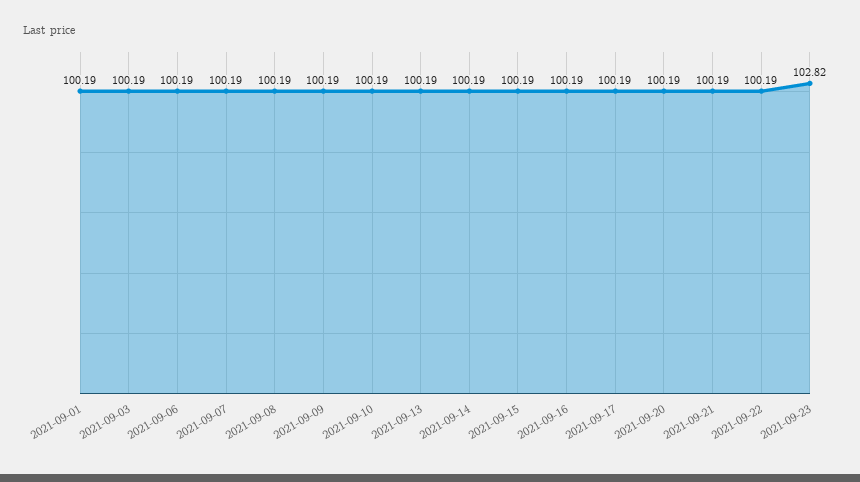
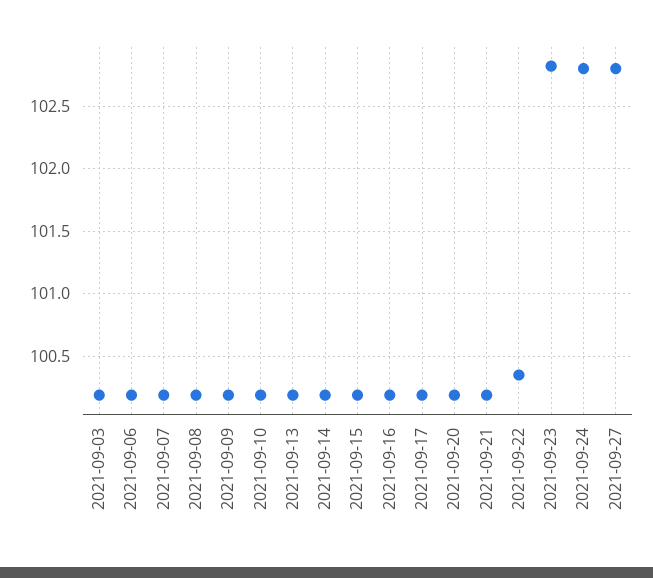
2021-09-01: 100.19 -> none
2021-09-22: 100.19 -> 100.35
2021-09-24: none -> 102.8
2021-09-27: none -> 102.8

